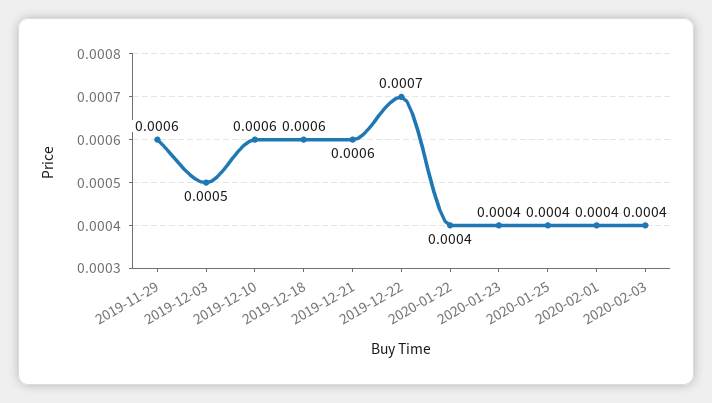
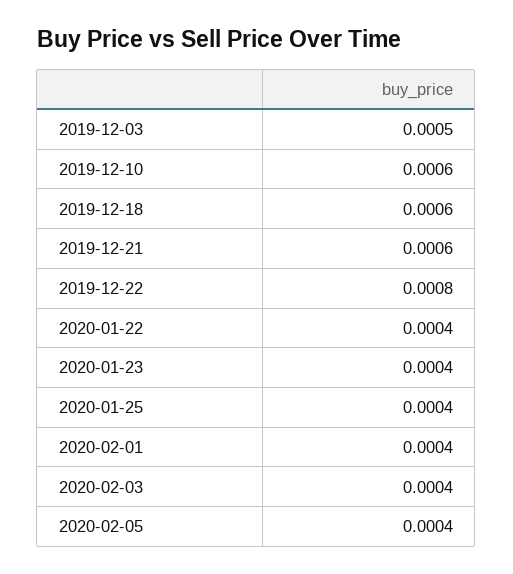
2019-11-29: 0.0006 -> none
2019-12-22: 0.0007 -> 0.0008
2020-02-05: none -> 0.0004

